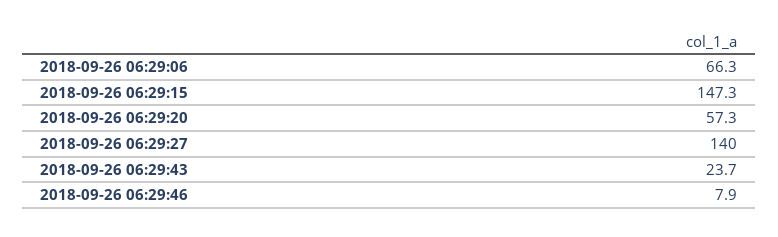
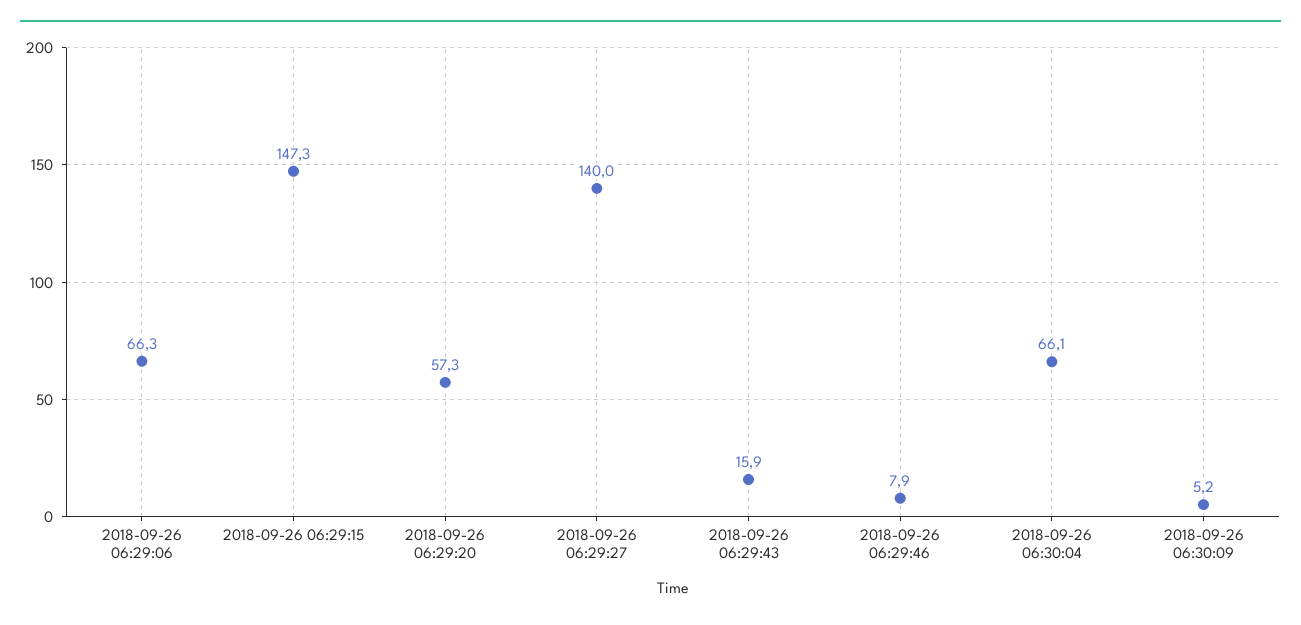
2018-09-26 06:29:43: 23.7 -> 15.9
2018-09-26 06:30:04: none -> 66.1
2018-09-26 06:30:09: none -> 5.2

